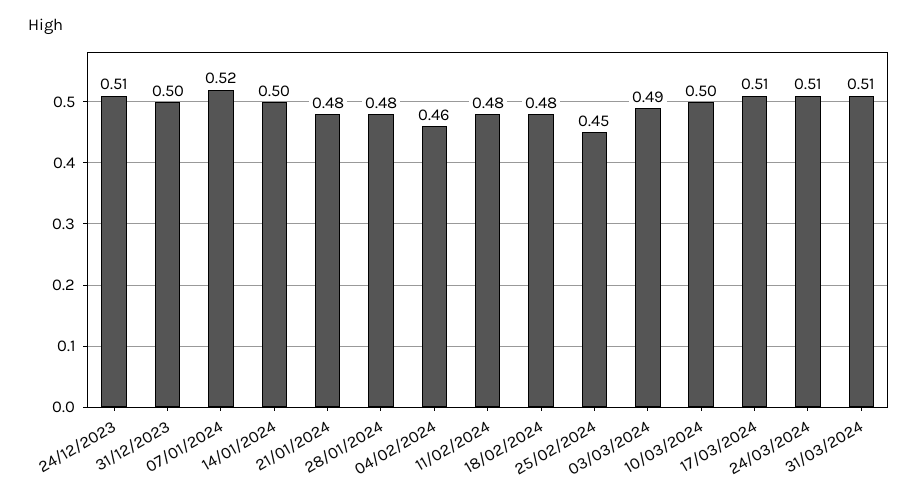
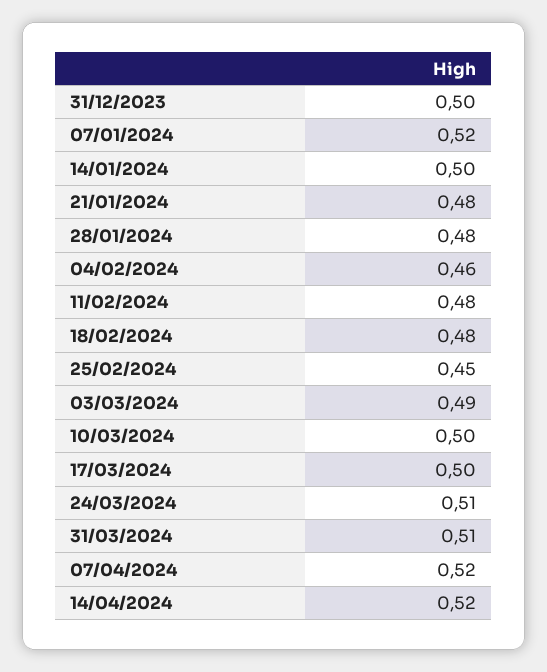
24/12/2023: 0.51 -> none
17/03/2024: 0.51 -> 0.5
07/04/2024: none -> 0.52
14/04/2024: none -> 0.52

